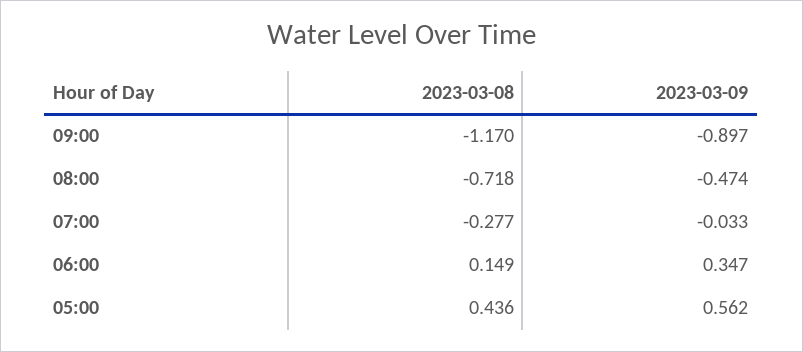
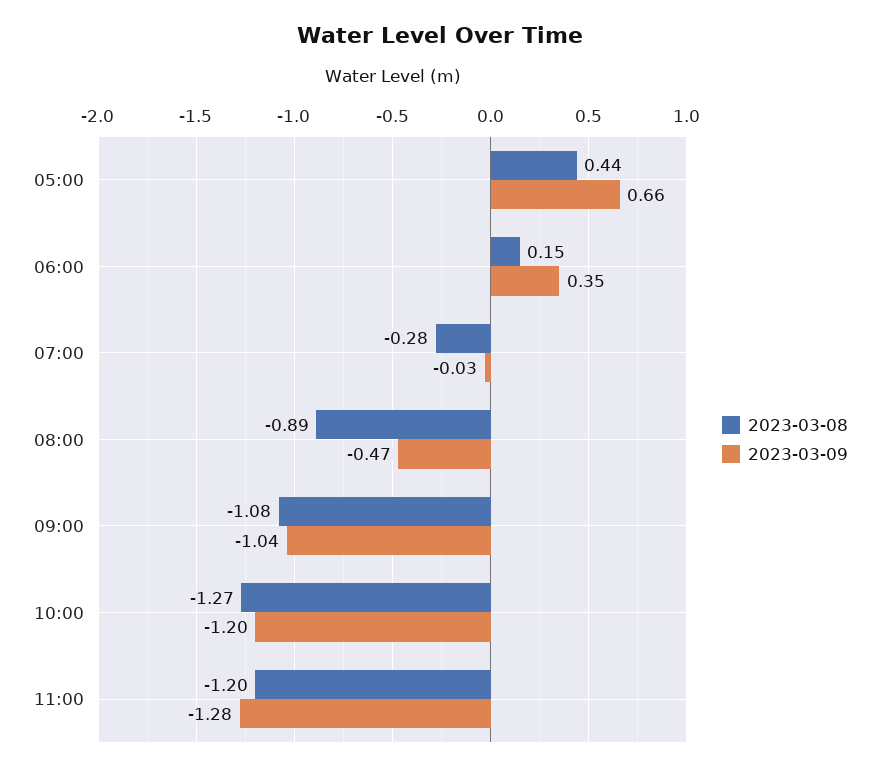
2023-03-08, 09:00: -1.17 -> -1.08
2023-03-09, 09:00: -0.897 -> -1.04
2023-03-08, 08:00: -0.718 -> -0.89
2023-03-09, 05:00: 0.562 -> 0.66
2023-03-08, 10:00: none -> -1.27
2023-03-09, 10:00: none -> -1.2
2023-03-08, 11:00: none -> -1.2
2023-03-09, 11:00: none -> -1.28

